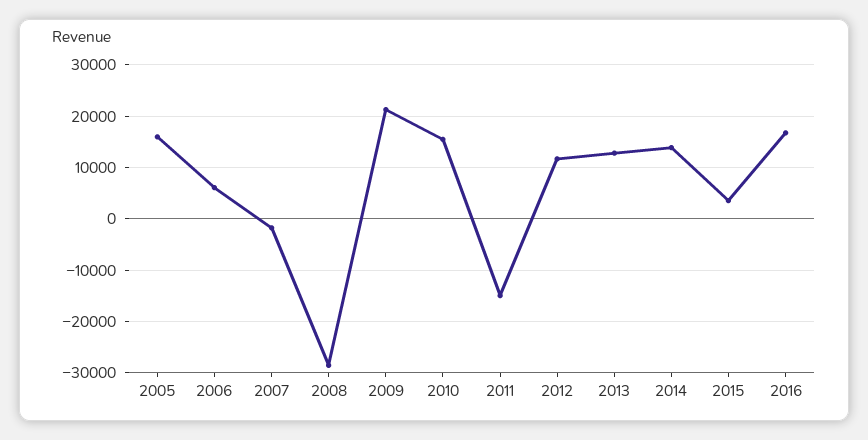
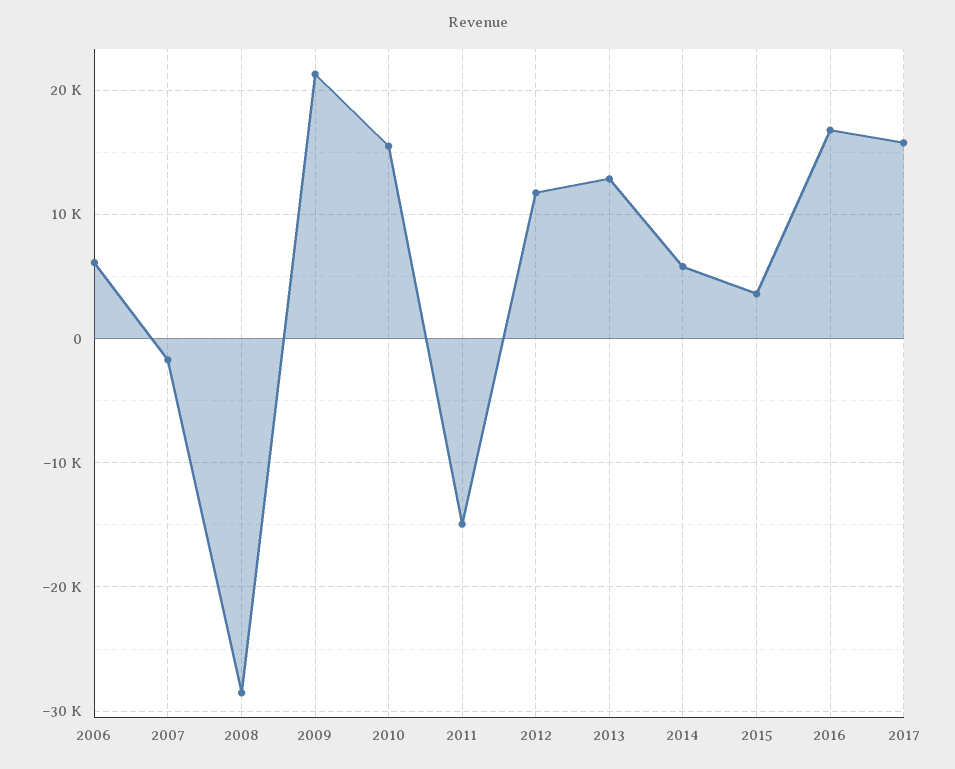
2005: 16000 -> none
2014: 14000 -> 6000
2017: none -> 16000

